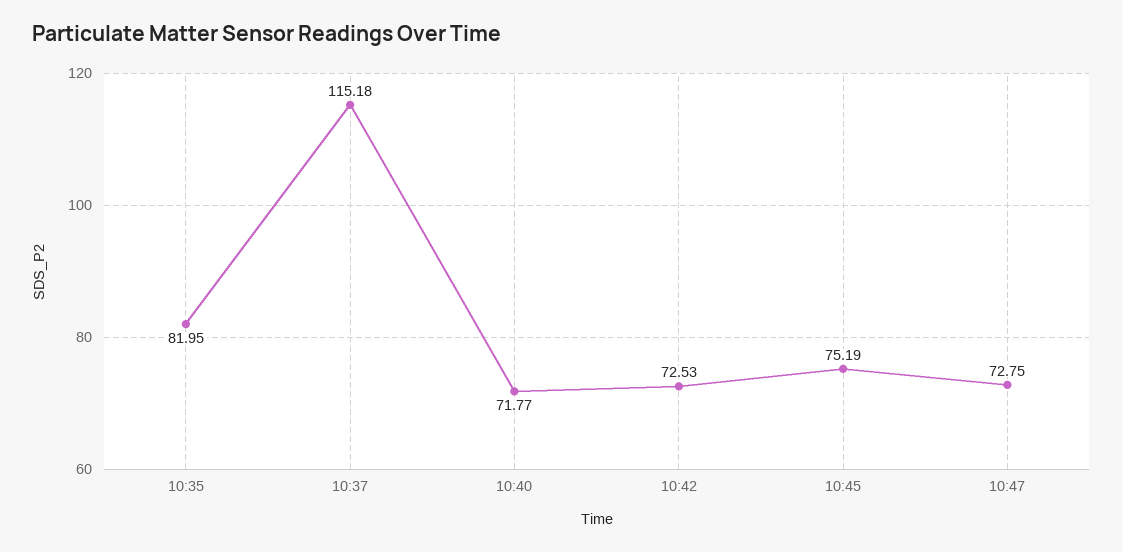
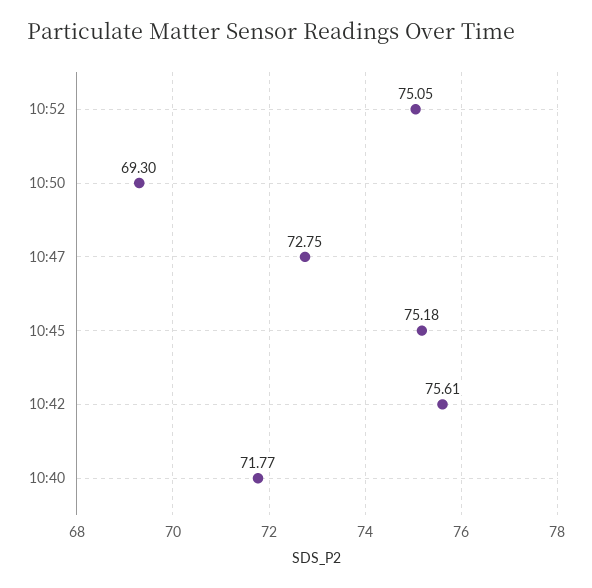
10:35: 81.95 -> none
10:37: 115.18 -> none
10:42: 72.53 -> 75.61
10:45: 75.19 -> 75.18
10:52: none -> 75.05
10:50: none -> 69.3

